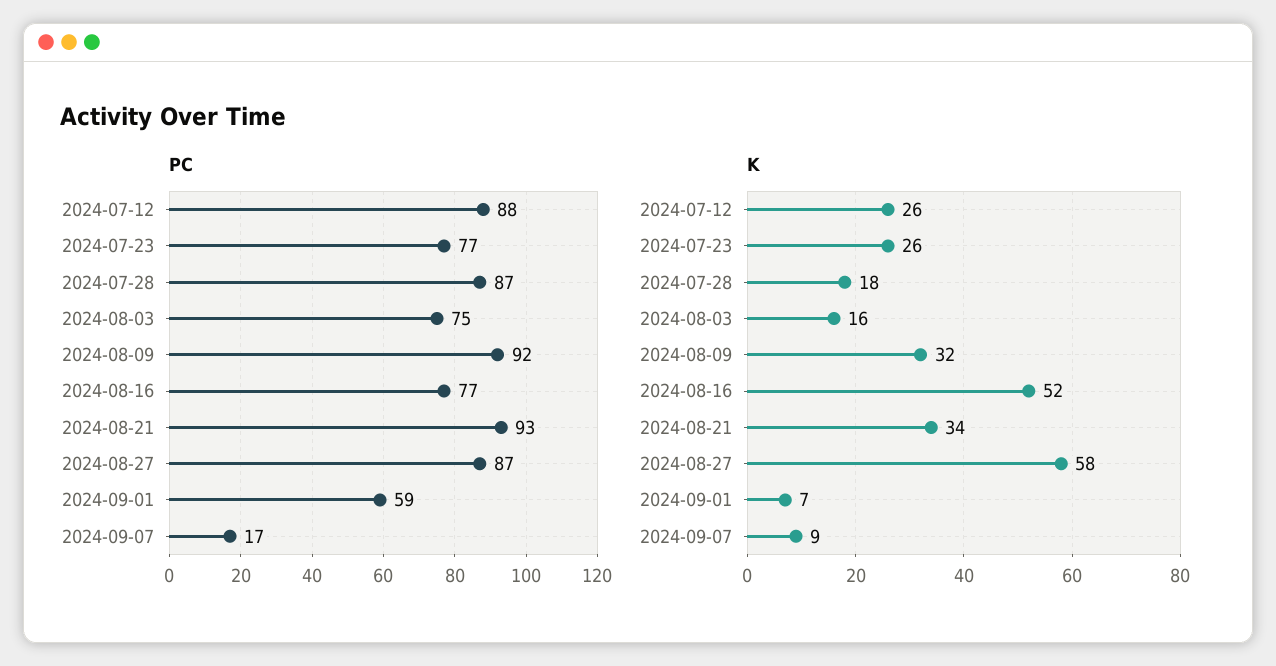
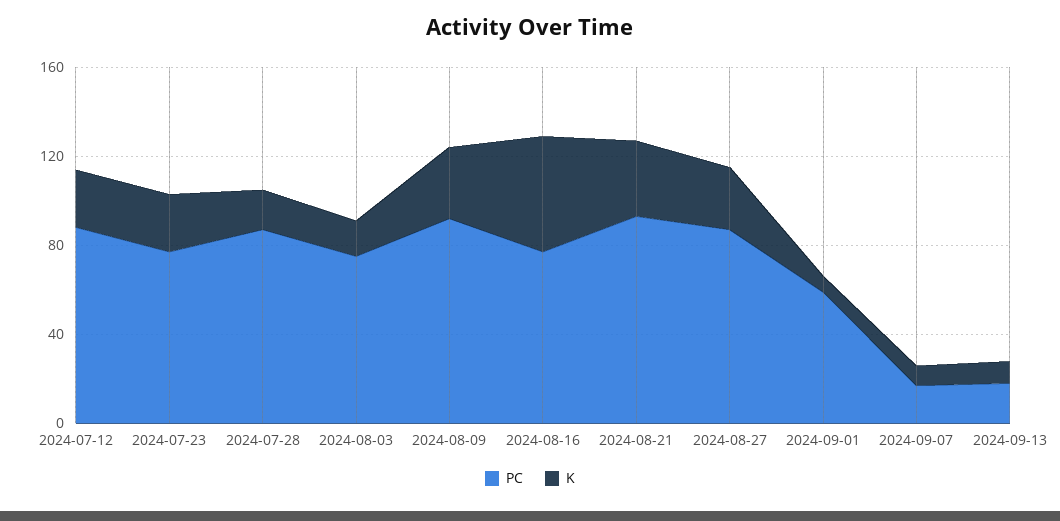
K, 2024-08-27: 58 -> 30
PC, 2024-09-13: none -> 20
K, 2024-09-13: none -> 10

